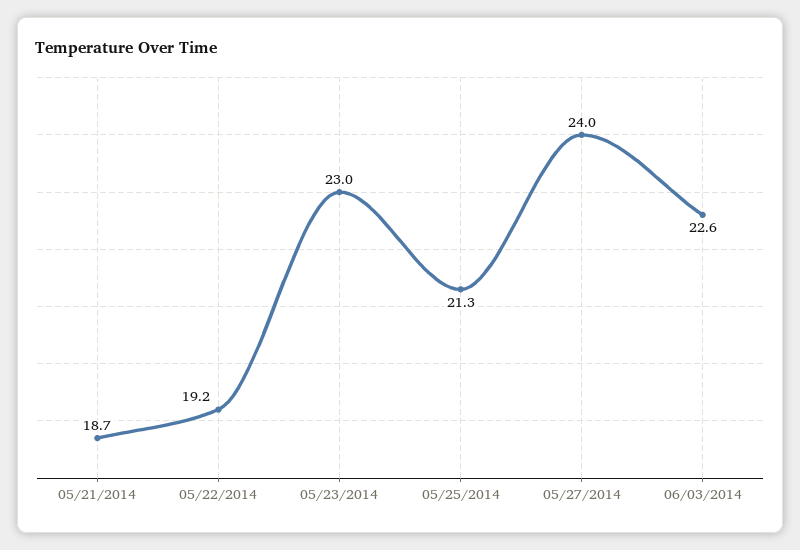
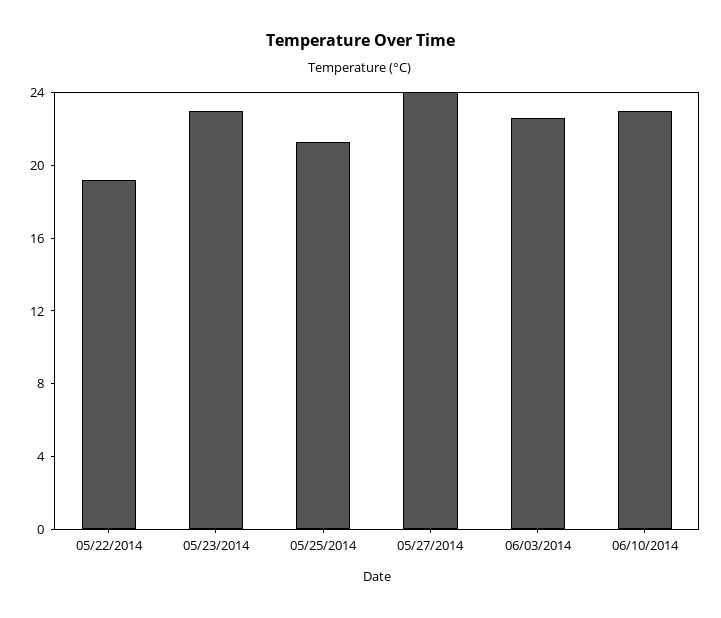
05/21/2014: 18.7 -> none
06/10/2014: none -> 23

